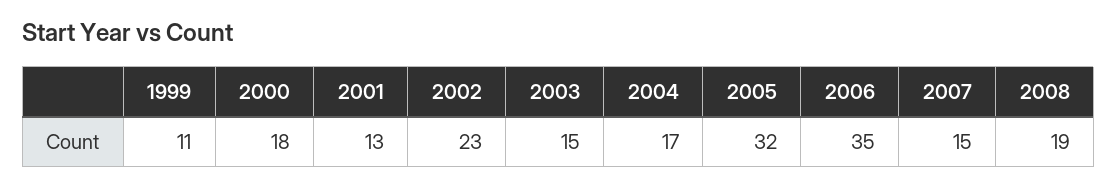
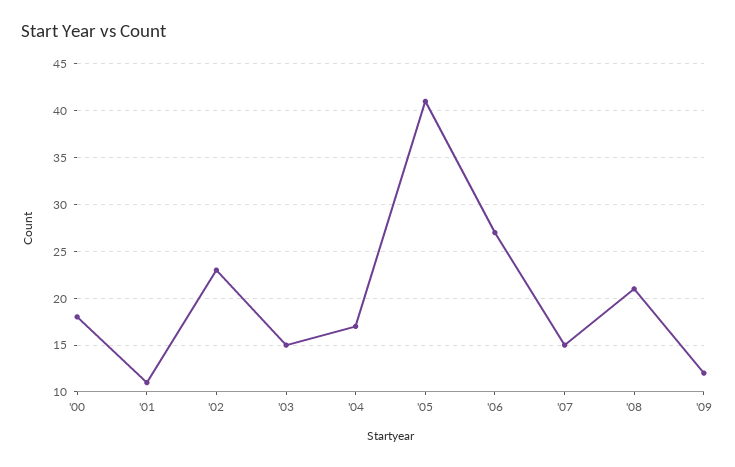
1999: 11 -> none
2001: 13 -> 11
2005: 32 -> 41
2006: 35 -> 27
2008: 19 -> 21
'09: none -> 12

